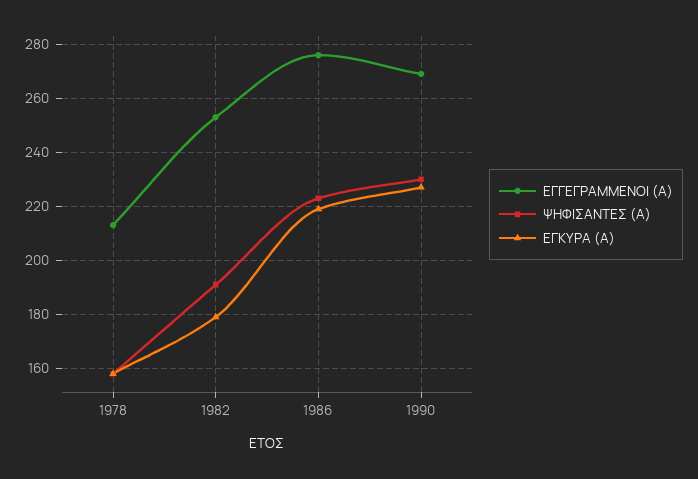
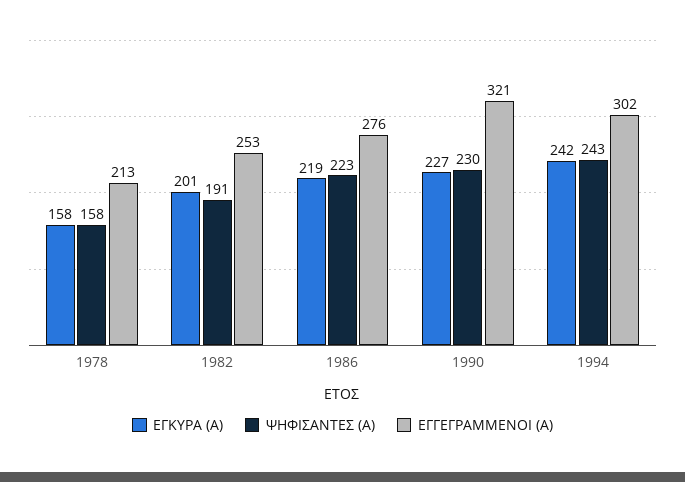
ΕΓΚΥΡΑ (Α), 1982: 180 -> 201
ΕΓΓΕΓΡΑΜΜΕΝΟΙ (Α), 1990: 270 -> 321
ΕΓΚΥΡΑ (Α), 1994: none -> 242
ΨΗΦΙΣΑΝΤΕΣ (Α), 1994: none -> 243
ΕΓΓΕΓΡΑΜΜΕΝΟΙ (Α), 1994: none -> 302

